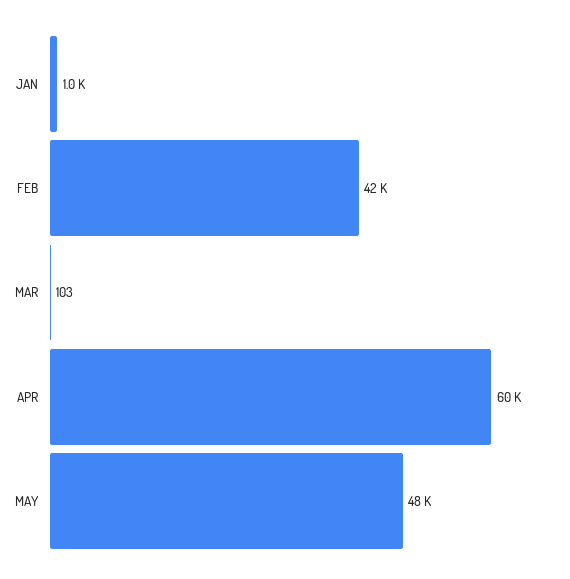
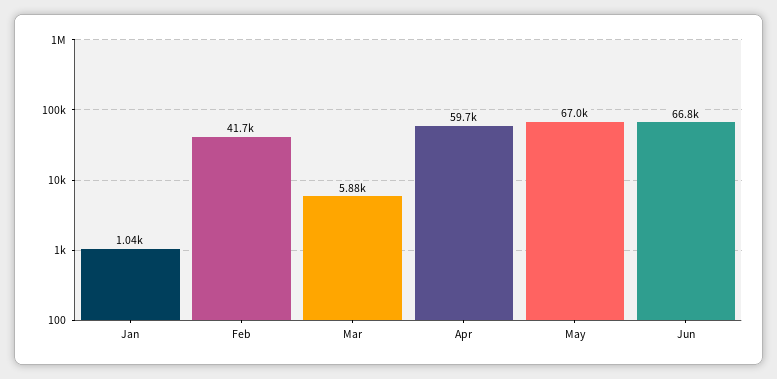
MAR: 103 -> 5880
MAY: 48000 -> 67000
Jun: none -> 66800

